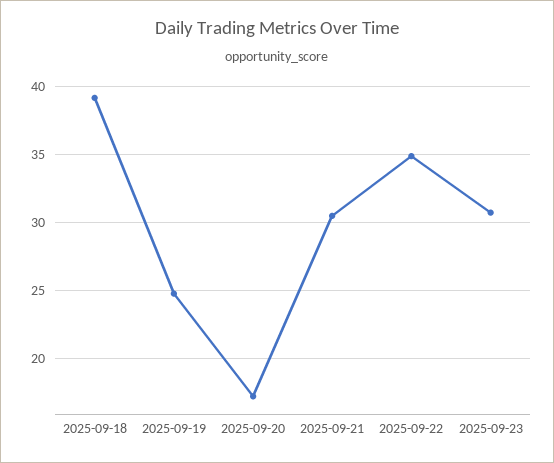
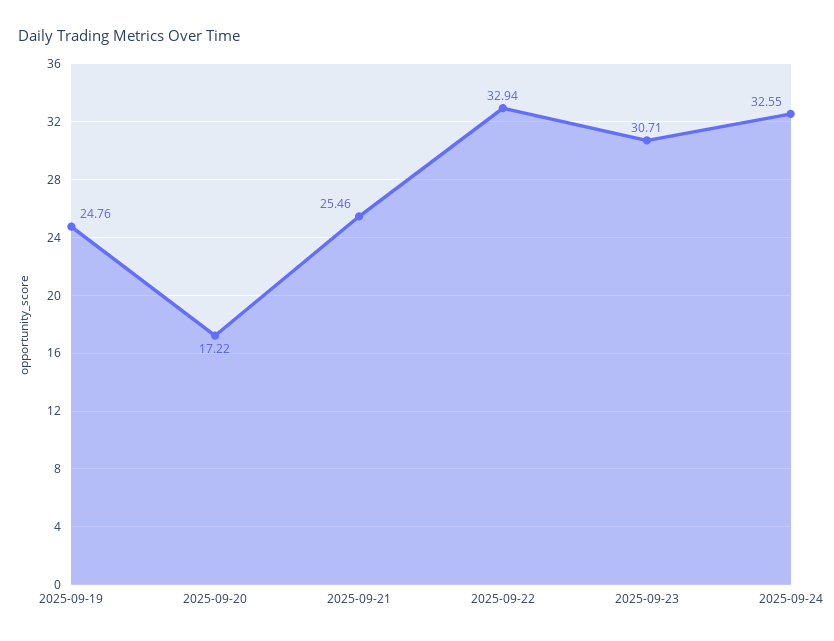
2025-09-18: 39 -> none
2025-09-21: 30.5 -> 25.46
2025-09-22: 35 -> 32.94
2025-09-24: none -> 32.55

